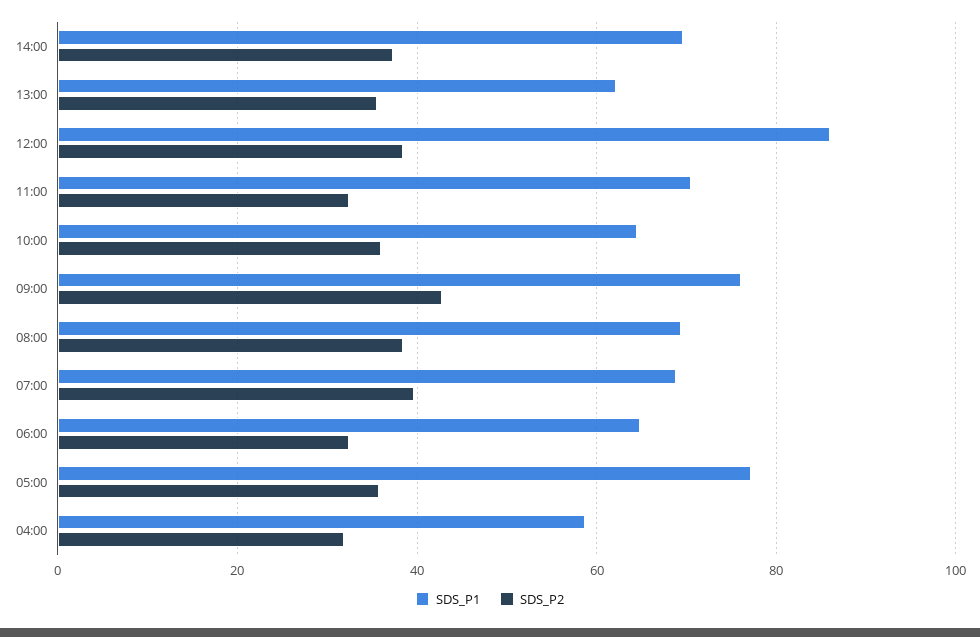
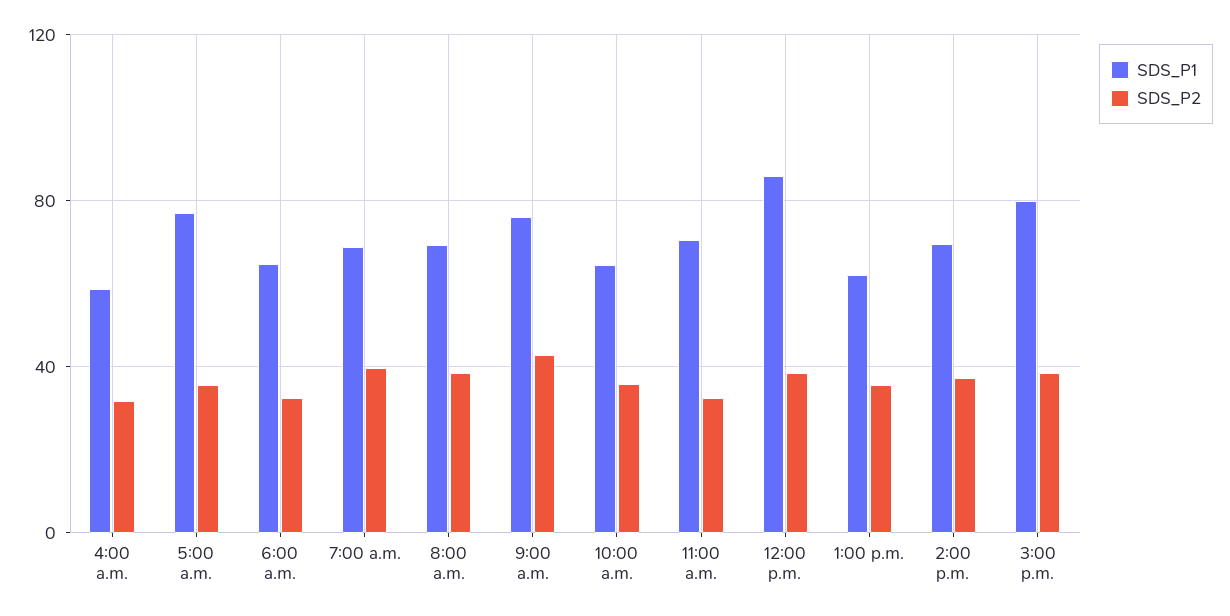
SDS_P1, 3:00 p.m.: none -> 80
SDS_P2, 3:00 p.m.: none -> 40

